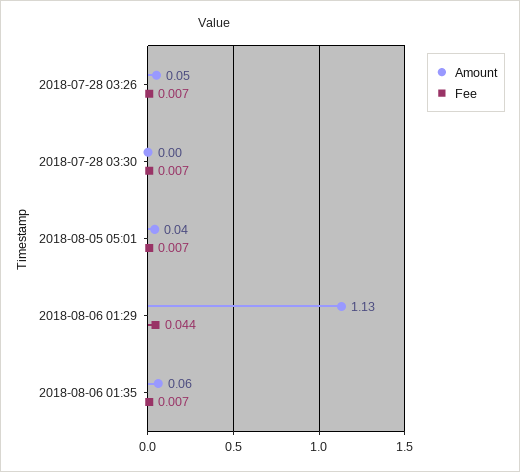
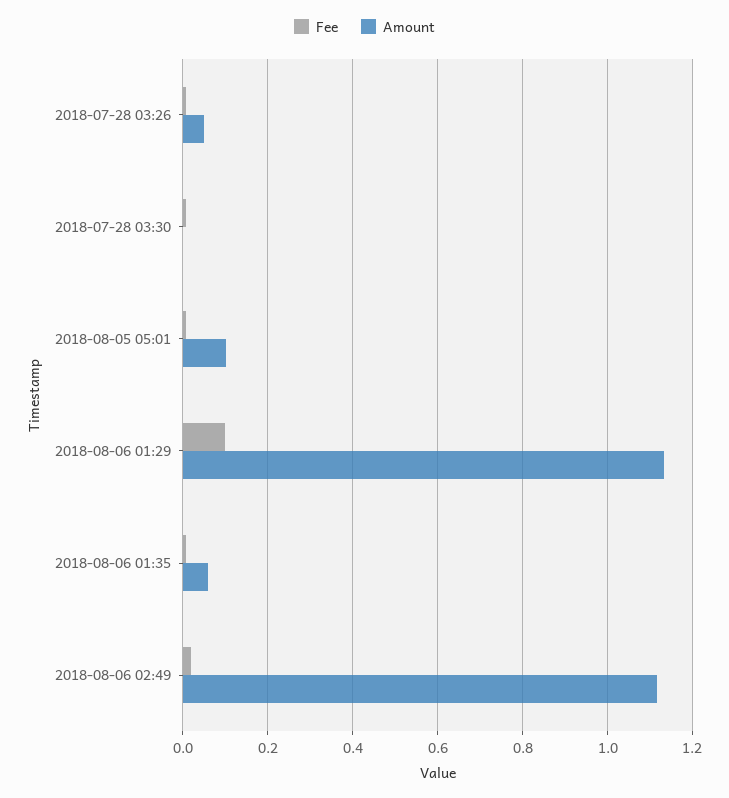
Amount, 2018-08-05 05:01: 0.04 -> 0.1
Fee, 2018-08-06 01:29: 0.044 -> 0.1
Fee, 2018-08-06 02:49: none -> 0.02
Amount, 2018-08-06 02:49: none -> 1.12

